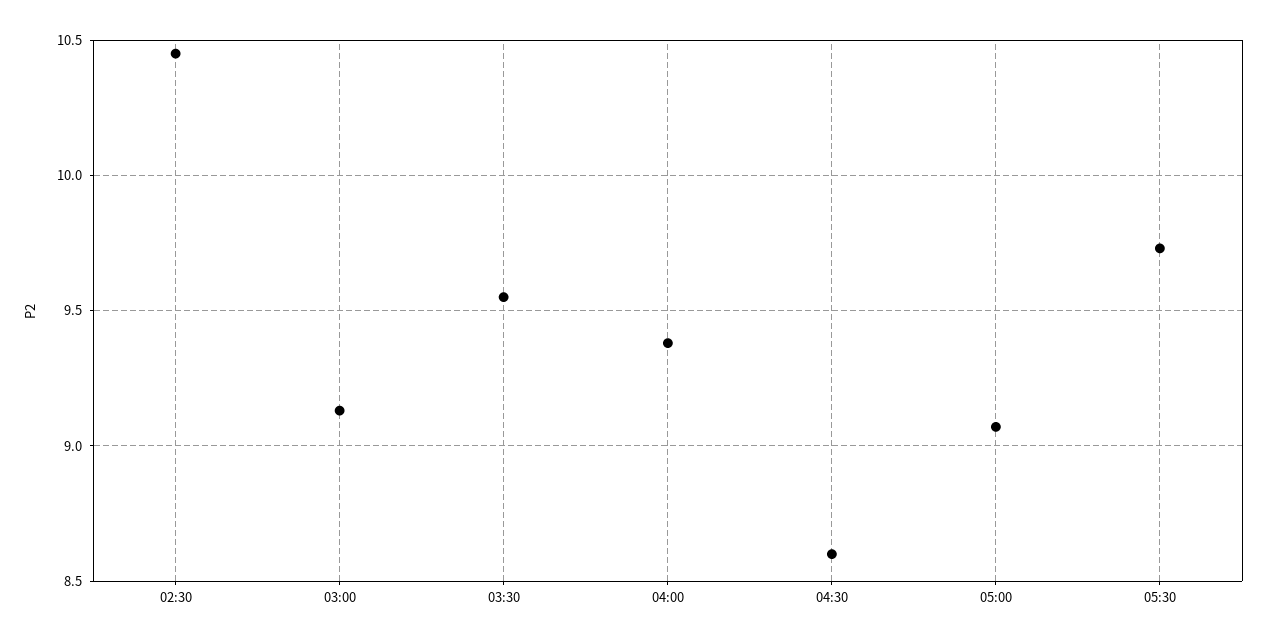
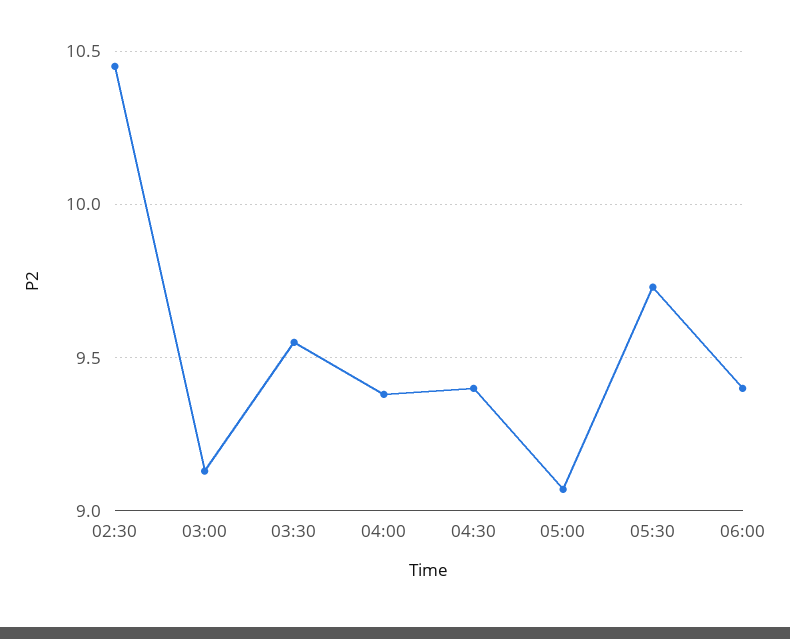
04:30: 8.6 -> 9.4
06:00: none -> 9.4

